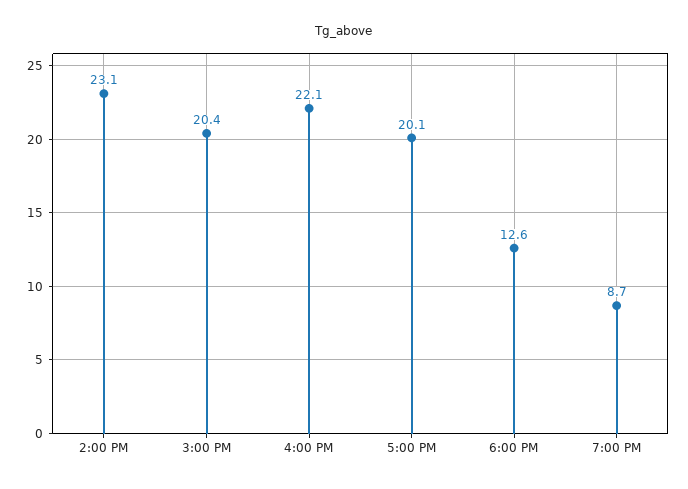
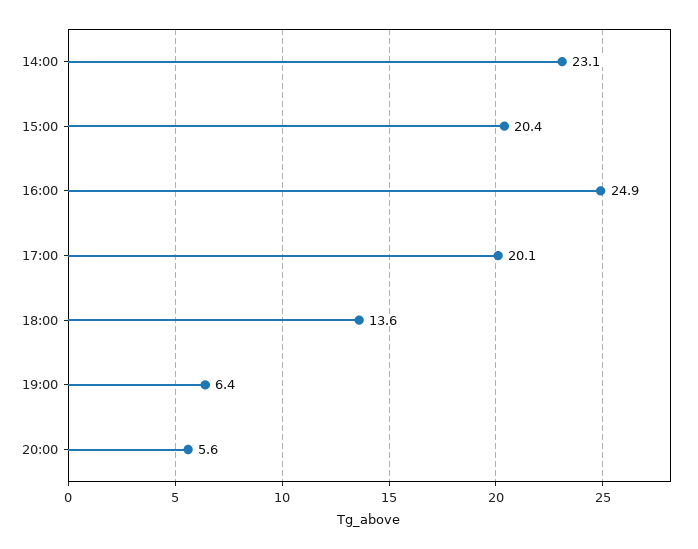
4:00 PM: 22.1 -> 24.9
6:00 PM: 12.6 -> 13.6
7:00 PM: 8.7 -> 6.4
20:00: none -> 5.6

